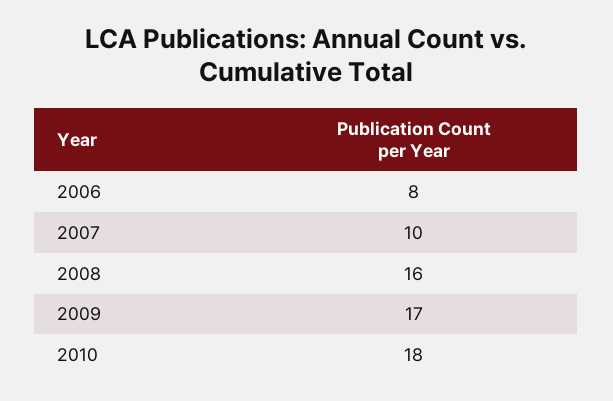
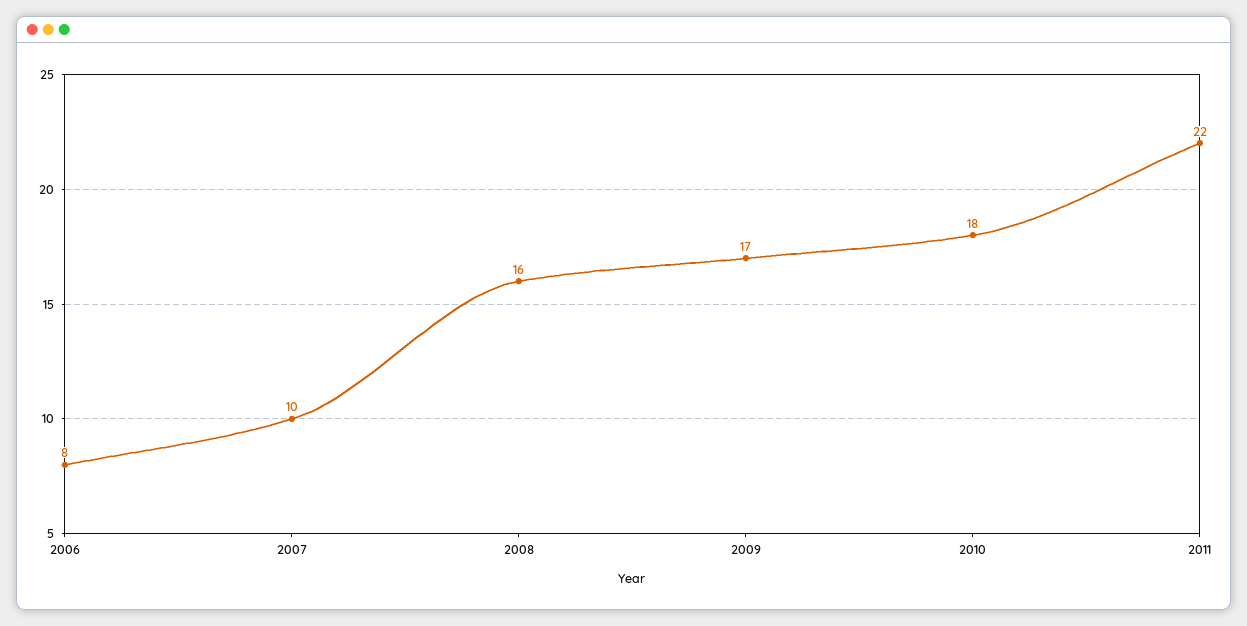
2011: none -> 22

